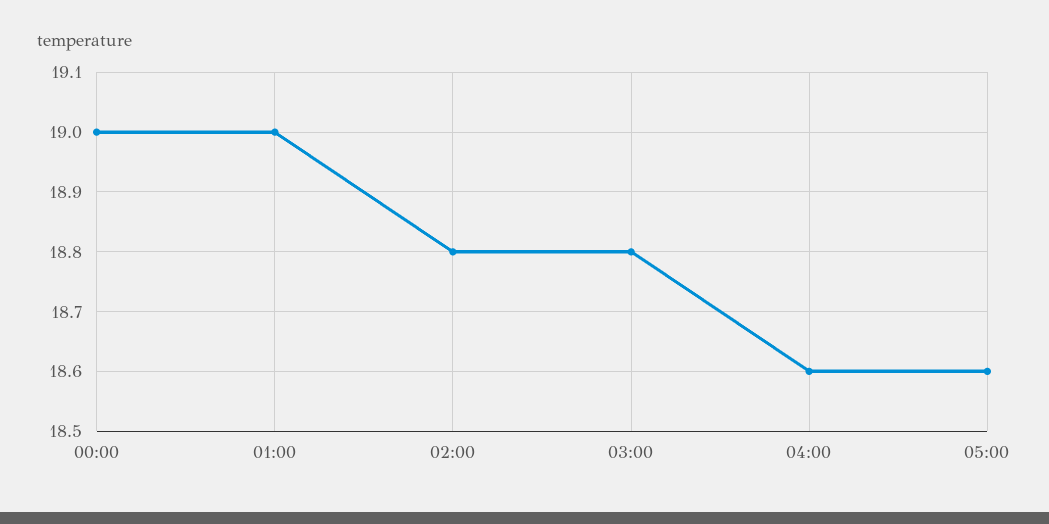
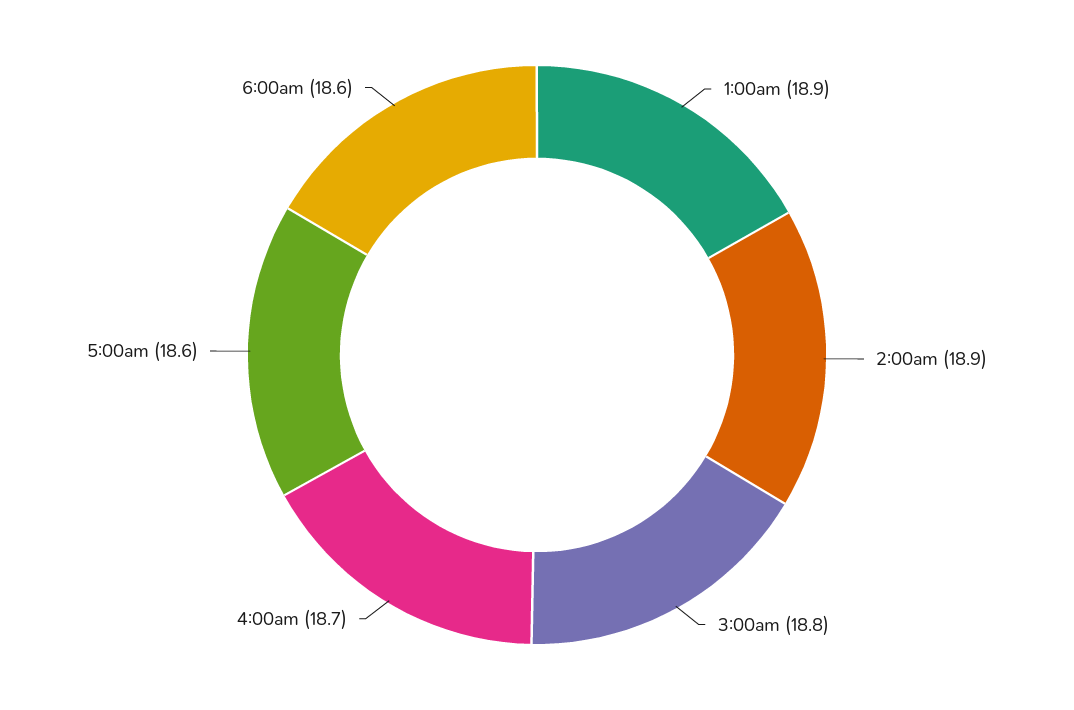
00:00: 19 -> none
01:00: 19 -> 18.9
02:00: 18.8 -> 18.9
04:00: 18.6 -> 18.7
6:00am: none -> 18.6

